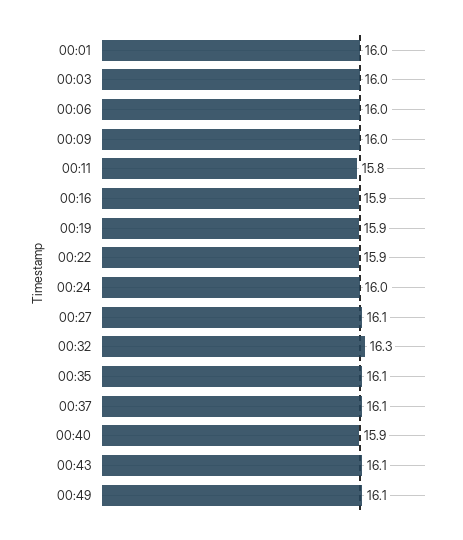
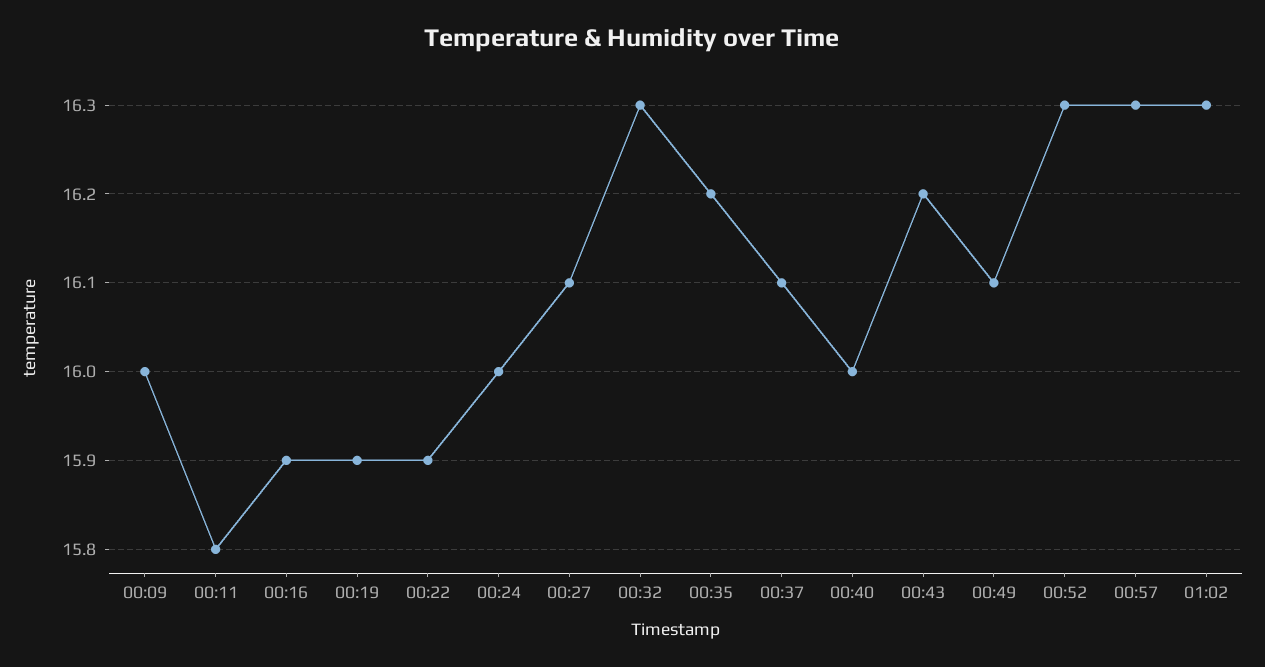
00:01: 16 -> none
00:03: 16 -> none
00:06: 16 -> none
00:35: 16.1 -> 16.2
00:40: 15.9 -> 16
00:43: 16.1 -> 16.2
00:52: none -> 16.3
00:57: none -> 16.3
01:02: none -> 16.3

